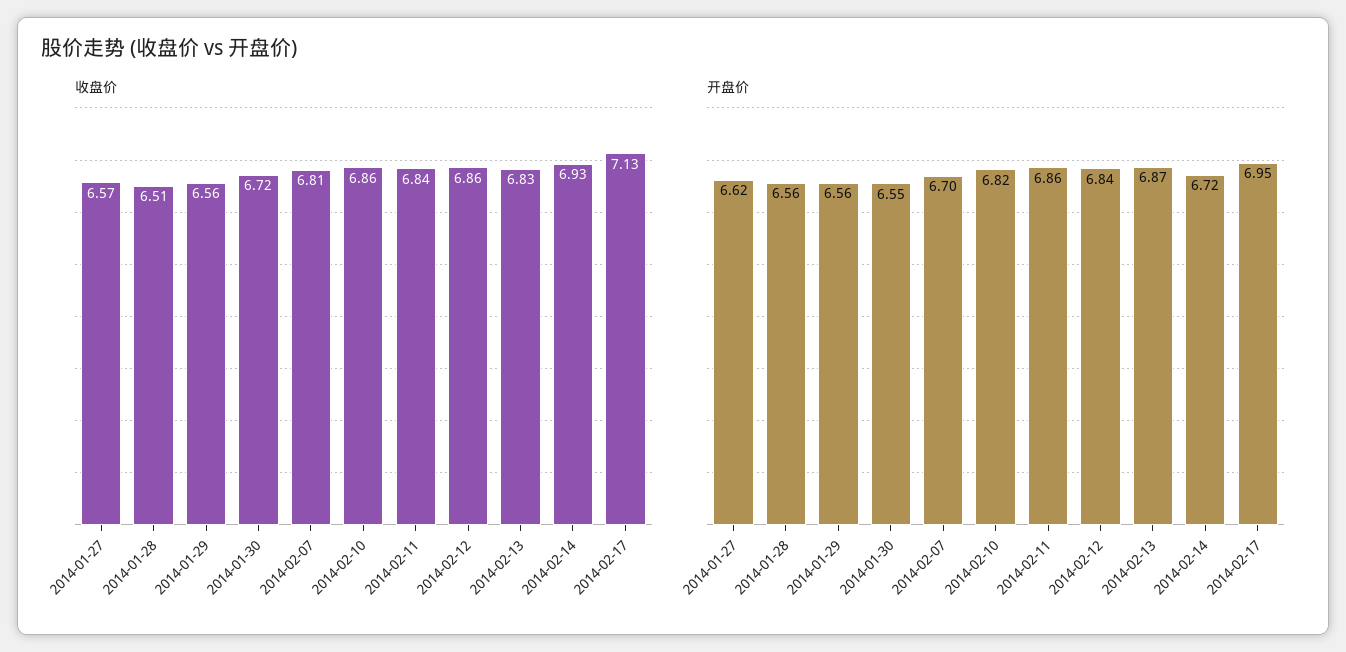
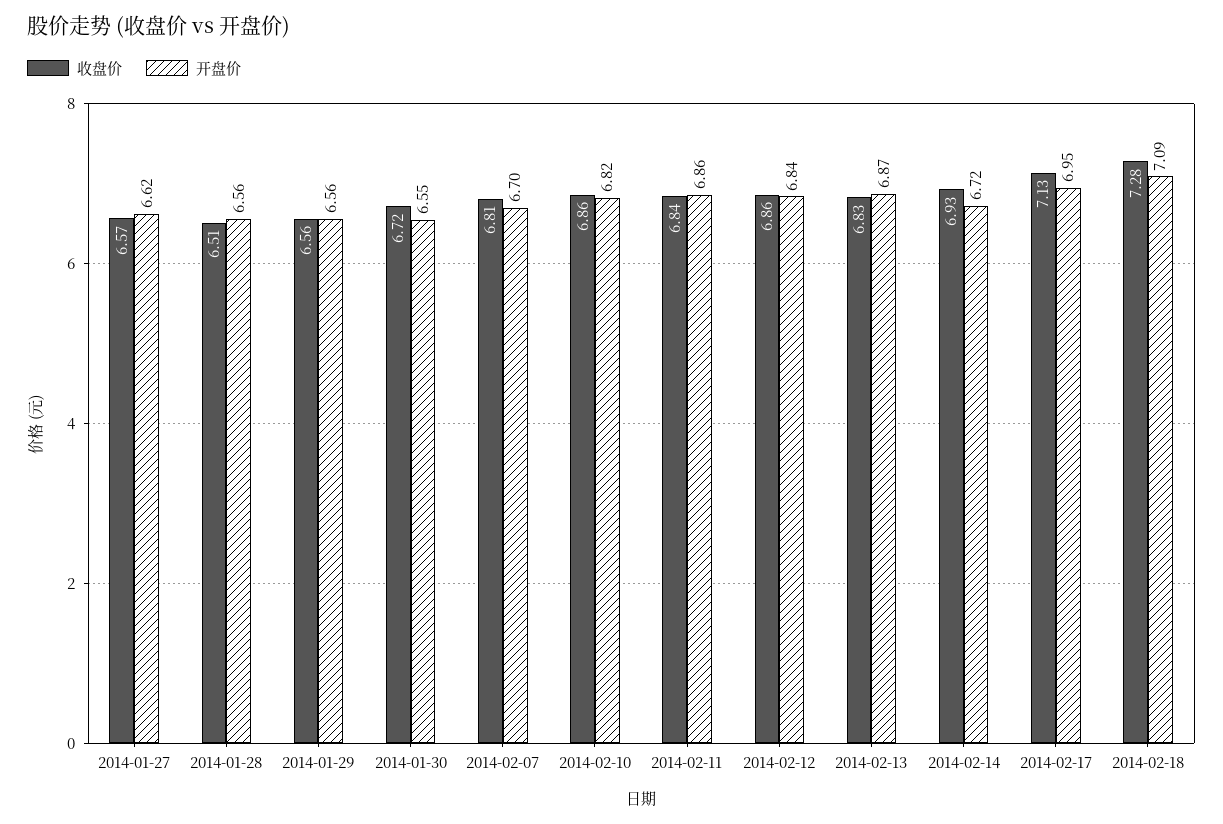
收盘价, 2014-02-18: none -> 7.28
开盘价, 2014-02-18: none -> 7.09

